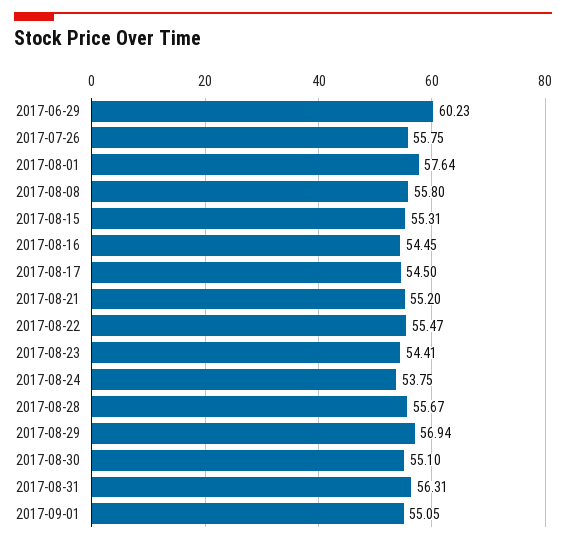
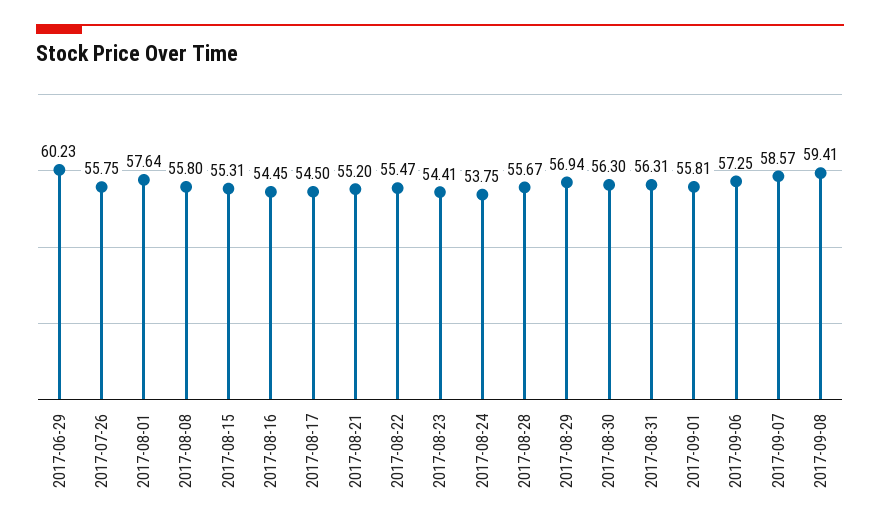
2017-08-30: 55.1 -> 56.3
2017-09-01: 55.05 -> 55.81
2017-09-06: none -> 57.25
2017-09-07: none -> 58.57
2017-09-08: none -> 59.41

